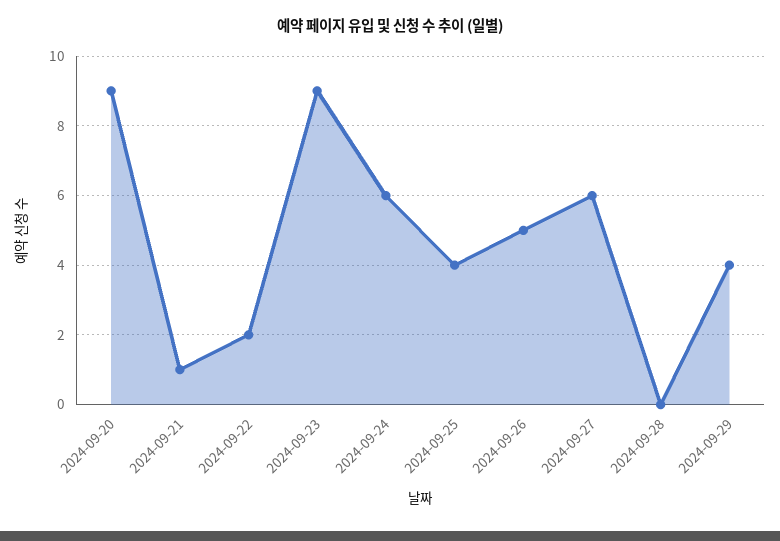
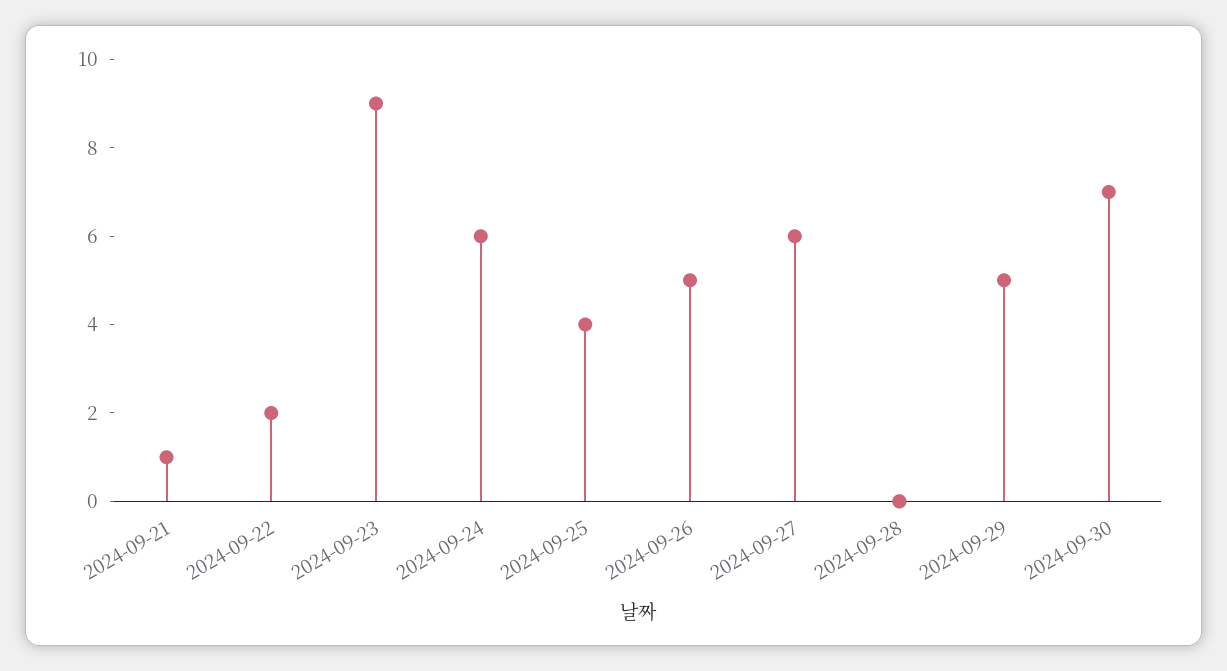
2024-09-20: 9 -> none
2024-09-29: 4 -> 5
2024-09-30: none -> 7

